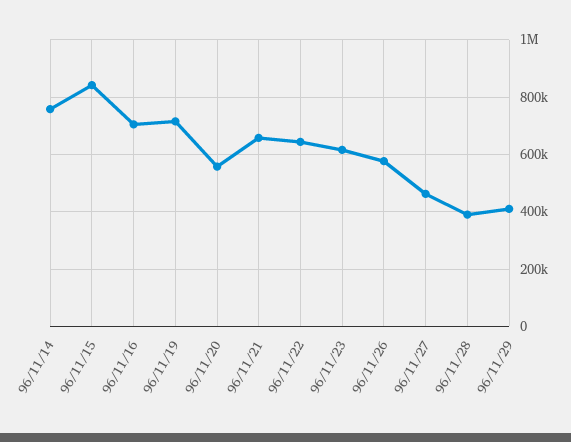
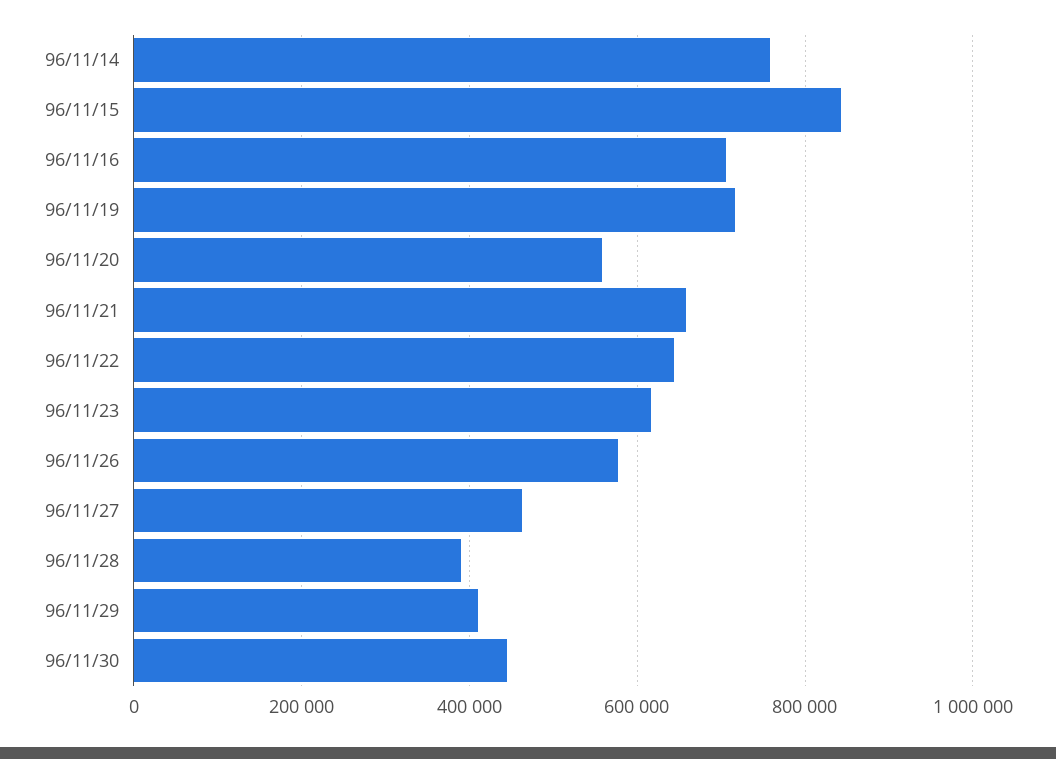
96/11/30: none -> 440000

